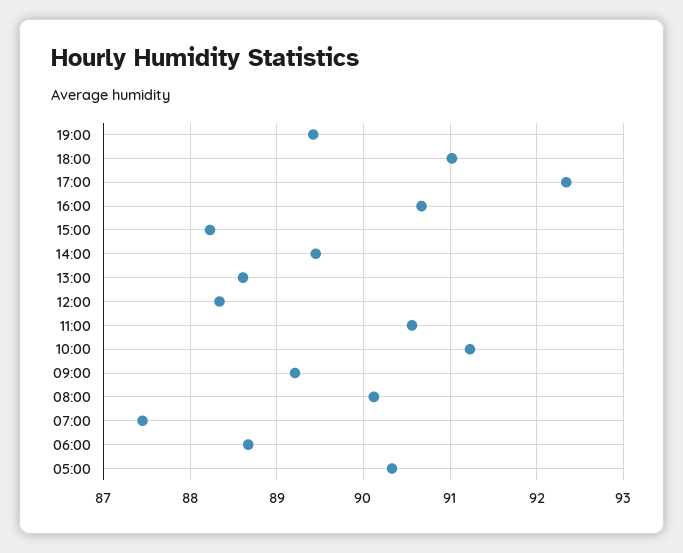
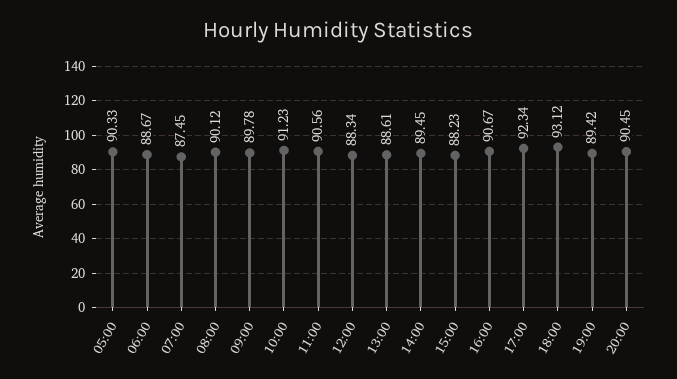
18:00: 91 -> 93.12
09:00: 89.2 -> 89.78
20:00: none -> 90.45

